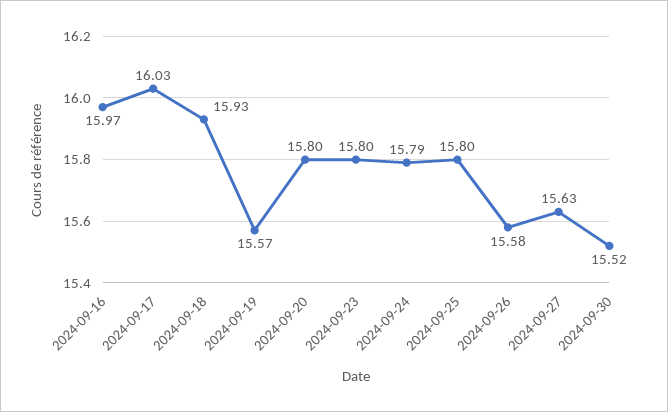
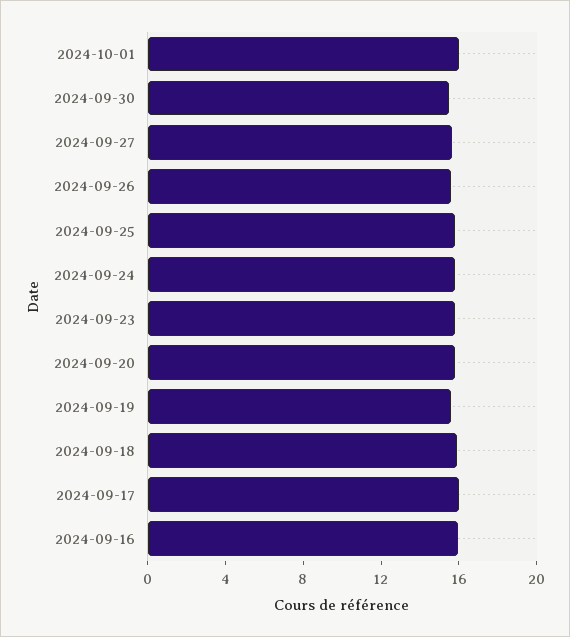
2024-10-01: none -> 16

